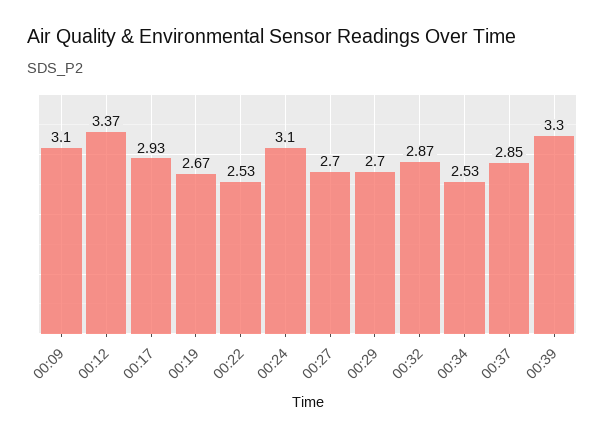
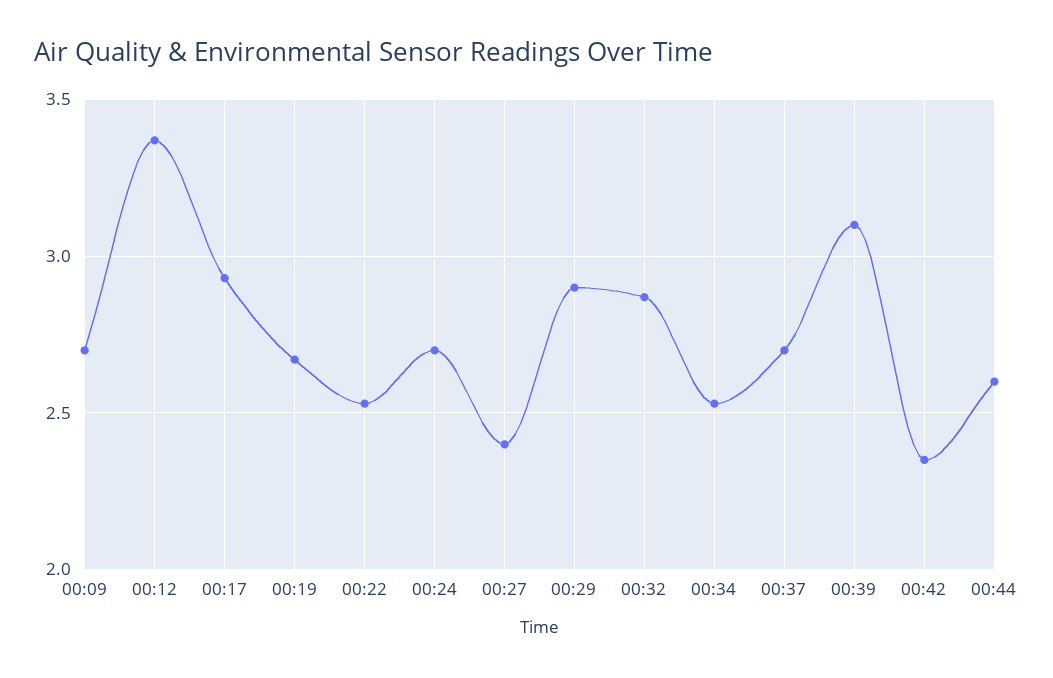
00:09: 3.1 -> 2.7
00:24: 3.1 -> 2.7
00:27: 2.7 -> 2.4
00:29: 2.7 -> 2.9
00:37: 2.85 -> 2.7
00:39: 3.3 -> 3.1
00:42: none -> 2.35
00:44: none -> 2.6

